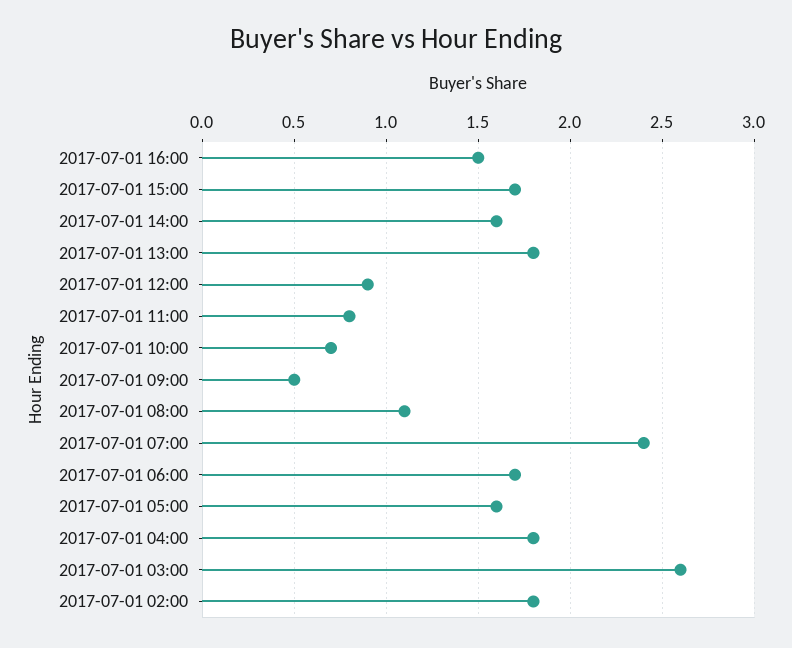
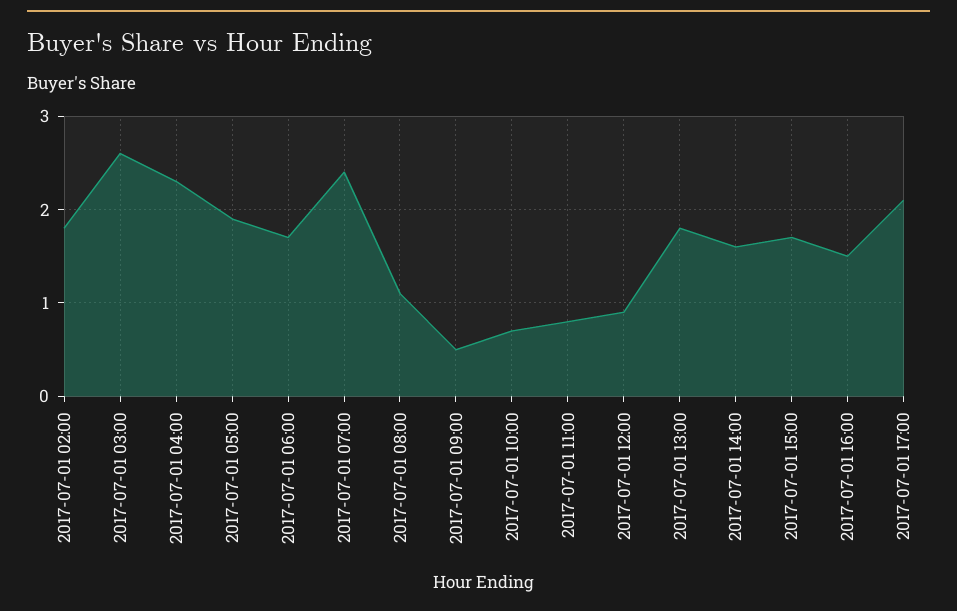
2017-07-01 05:00: 1.6 -> 1.9
2017-07-01 04:00: 1.8 -> 2.3
2017-07-01 17:00: none -> 2.1

